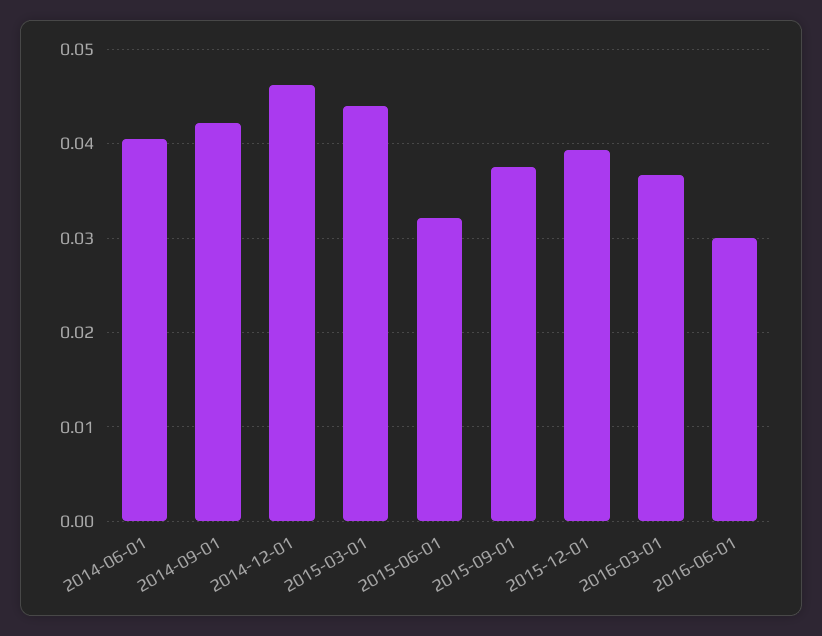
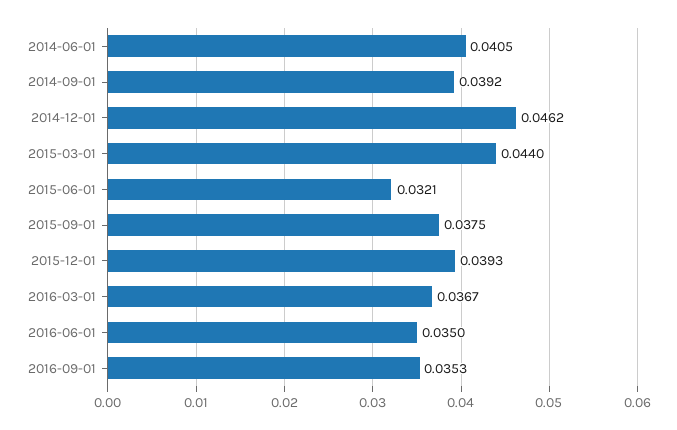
2014-09-01: 0.042 -> 0.0392
2016-06-01: 0.03 -> 0.035
2016-09-01: none -> 0.0353

